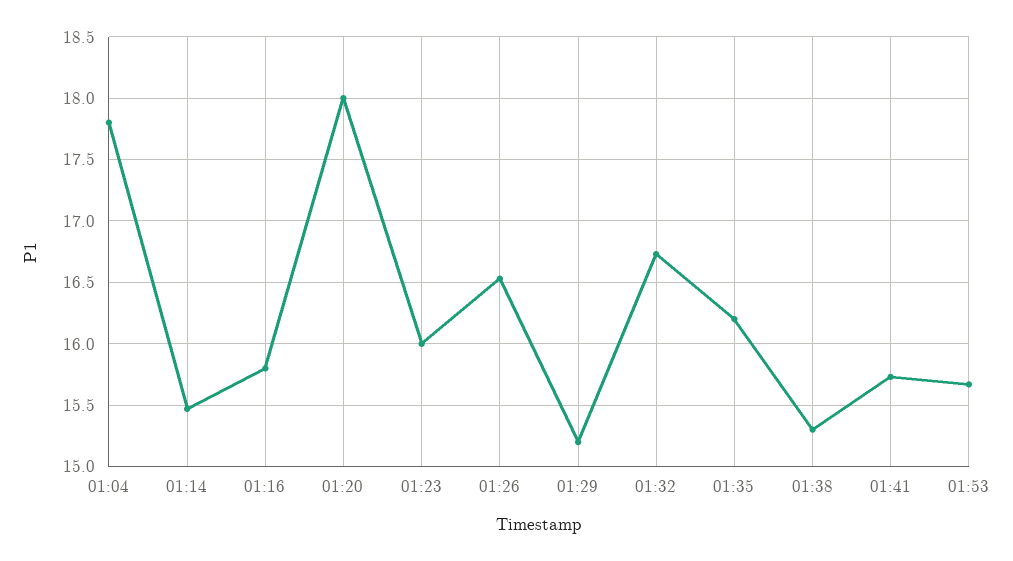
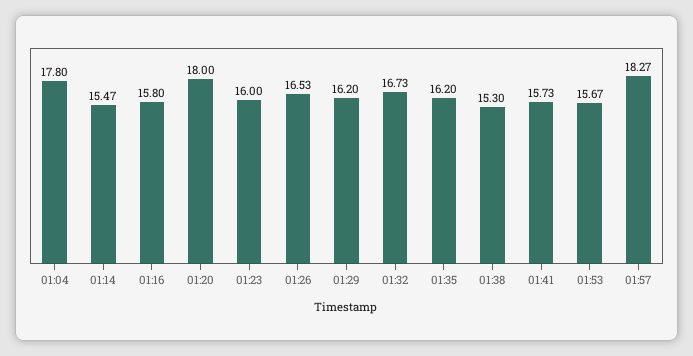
01:29: 15.2 -> 16.2
01:57: none -> 18.27

